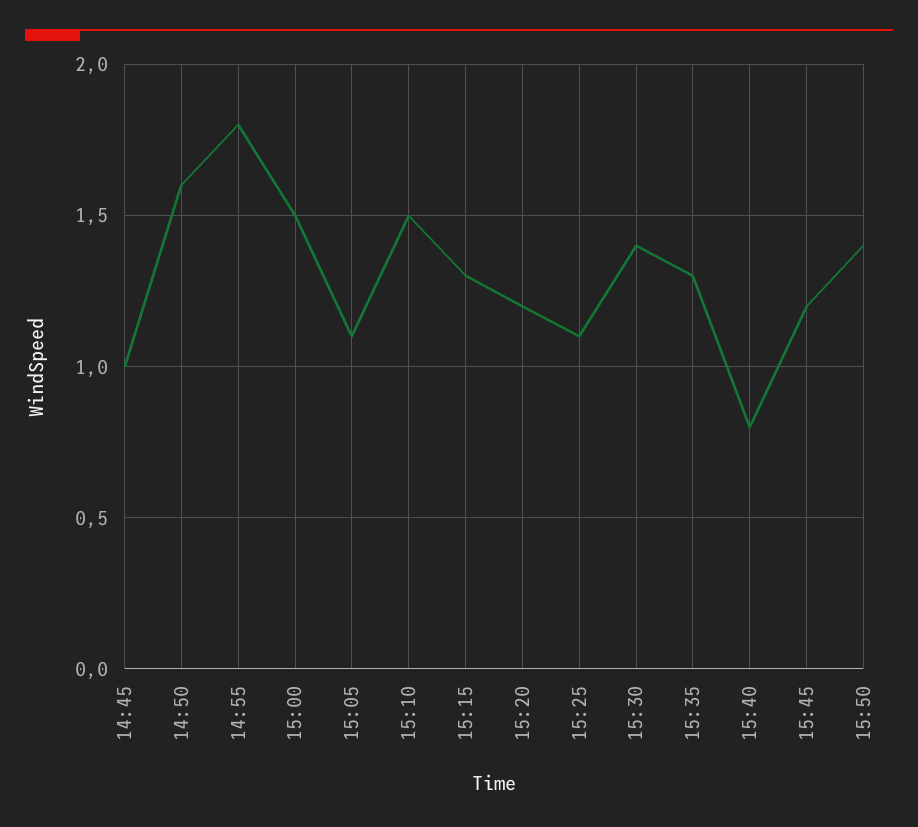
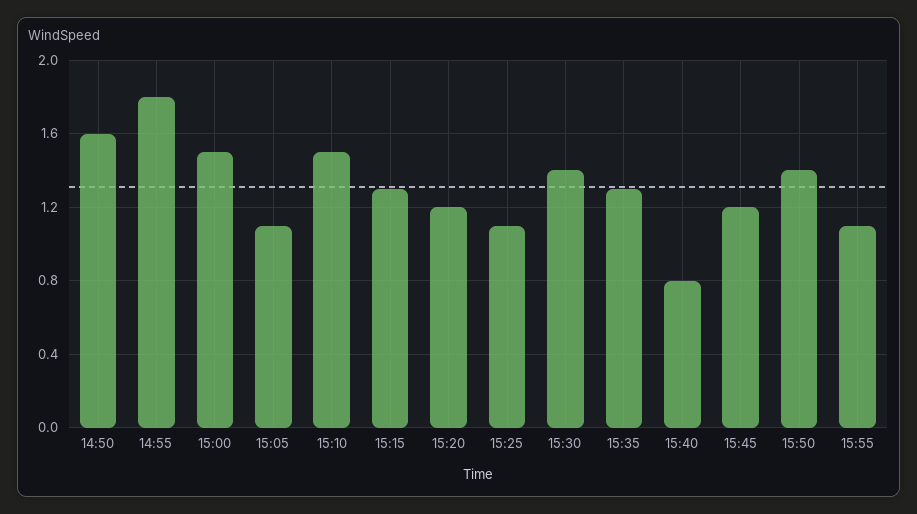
14:45: 1 -> none
15:55: none -> 1.1

